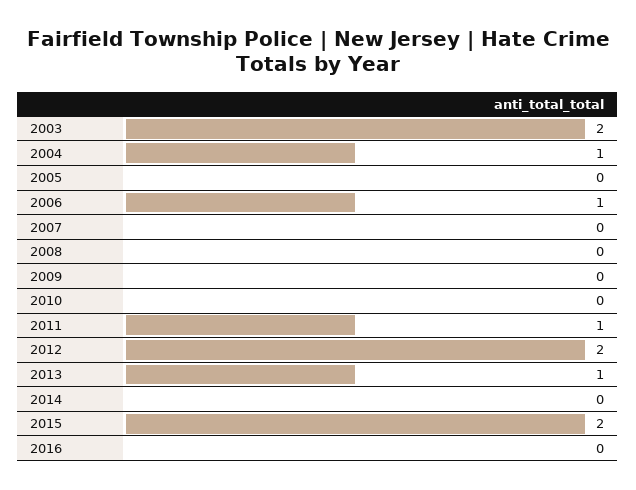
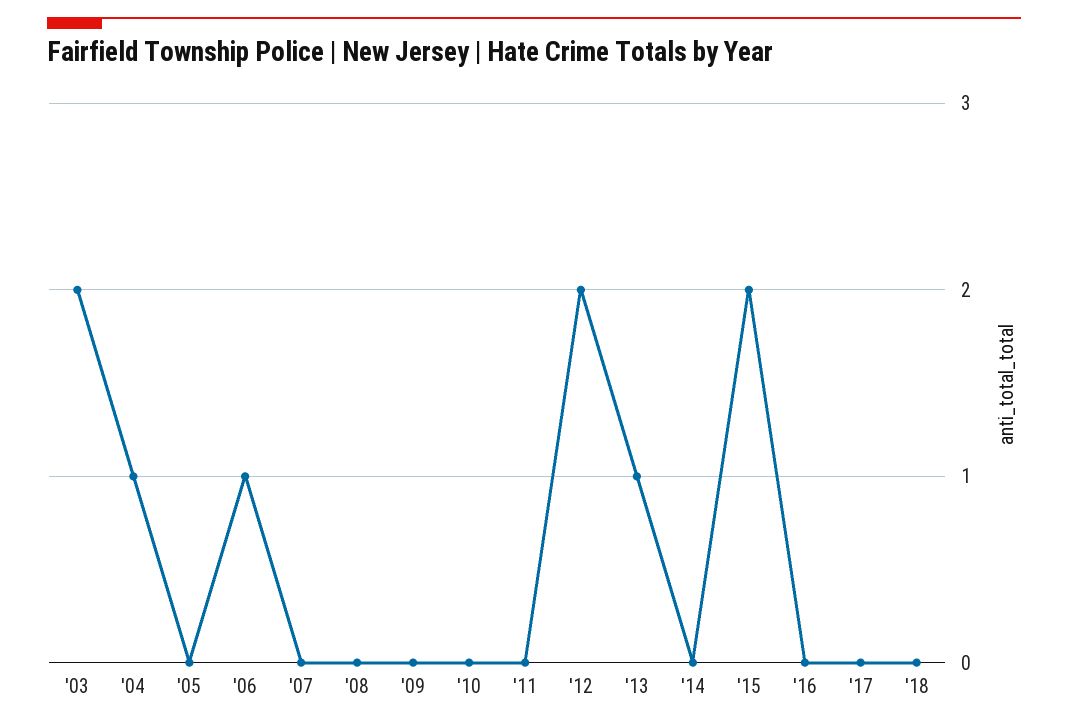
2011: 1 -> 0
'17: none -> 0
'18: none -> 0

